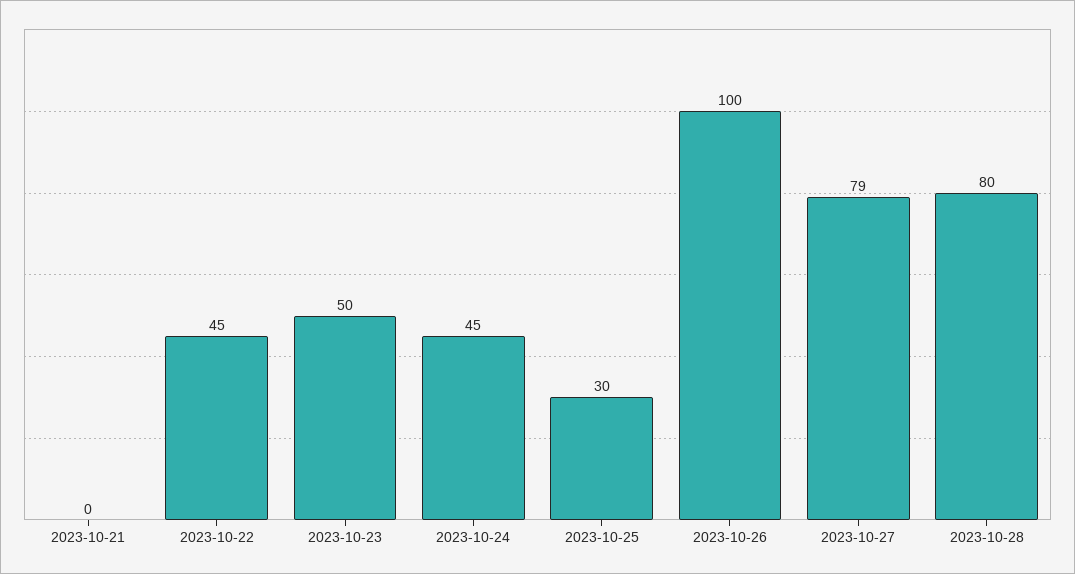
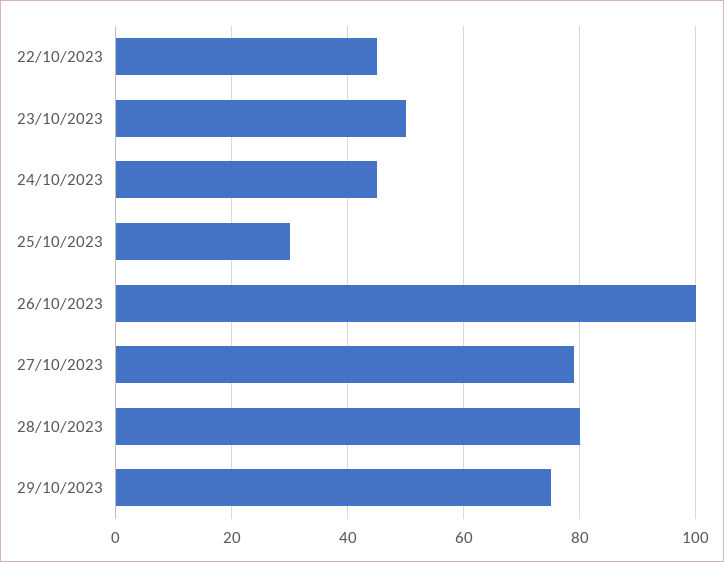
2023-10-21: 0 -> none
29/10/2023: none -> 75

